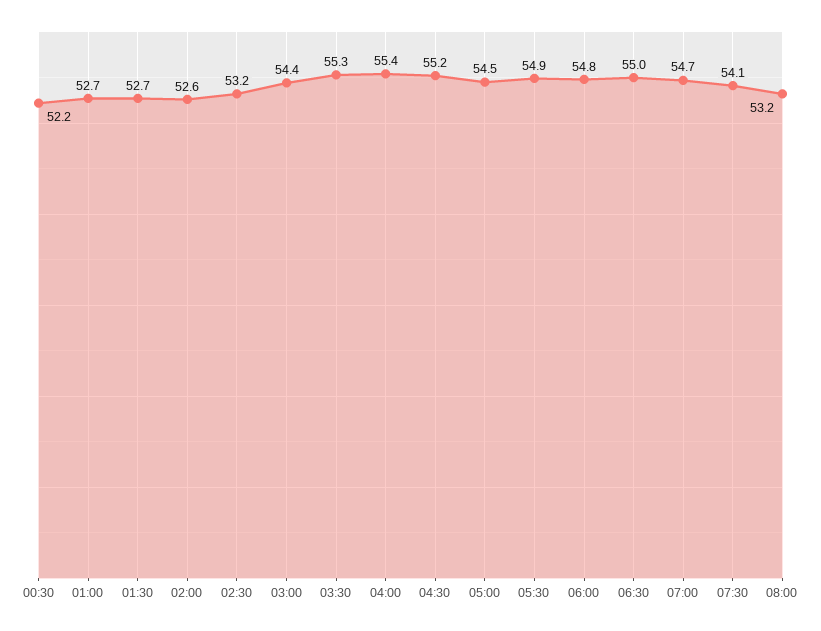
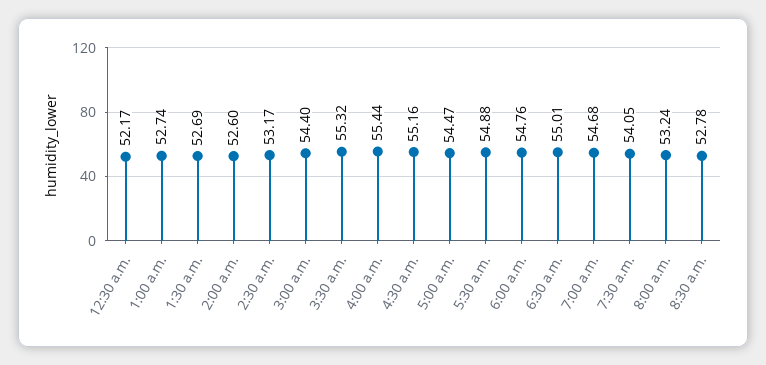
8:30 a.m.: none -> 52.78

